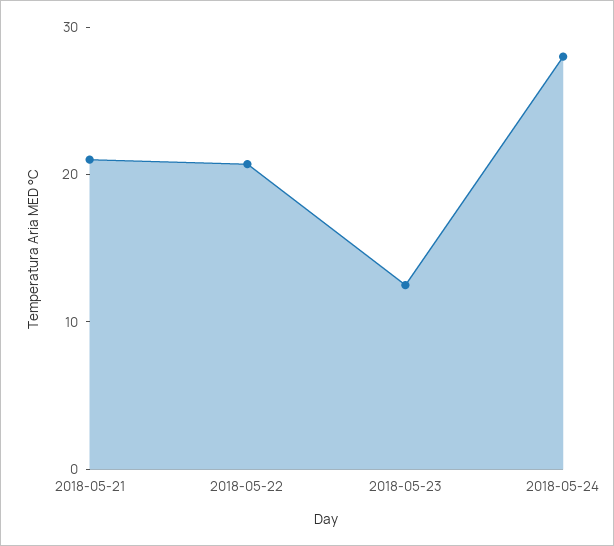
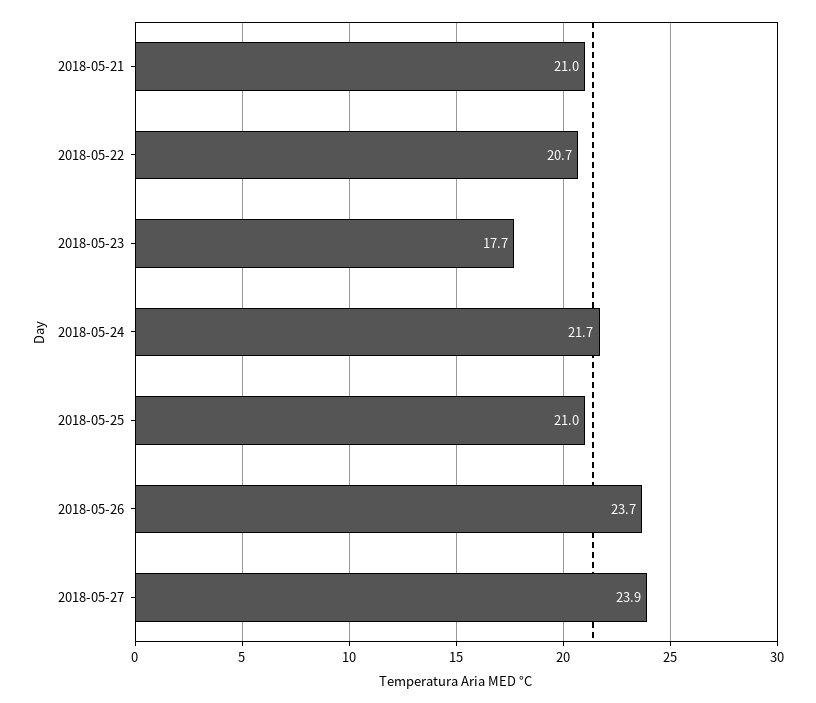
2018-05-23: 12 -> 17.7
2018-05-24: 28 -> 21.7
2018-05-25: none -> 21
2018-05-26: none -> 23.7
2018-05-27: none -> 23.9

